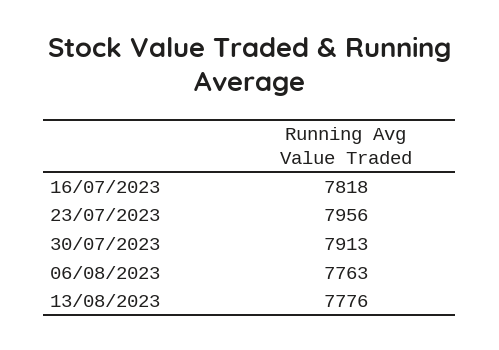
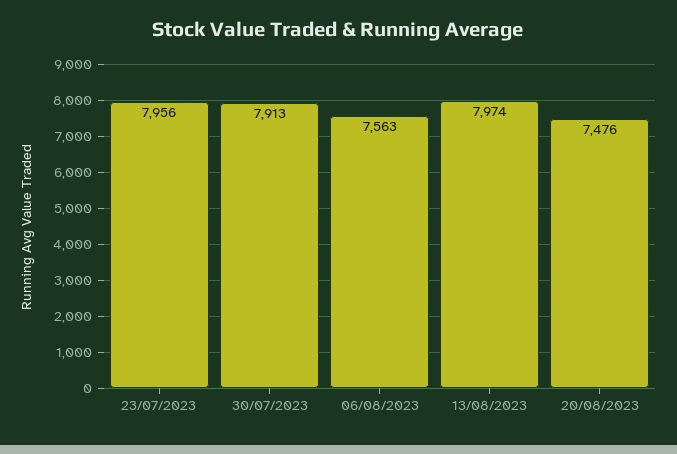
16/07/2023: 7818 -> none
06/08/2023: 7763 -> 7563
13/08/2023: 7776 -> 7974
20/08/2023: none -> 7476

